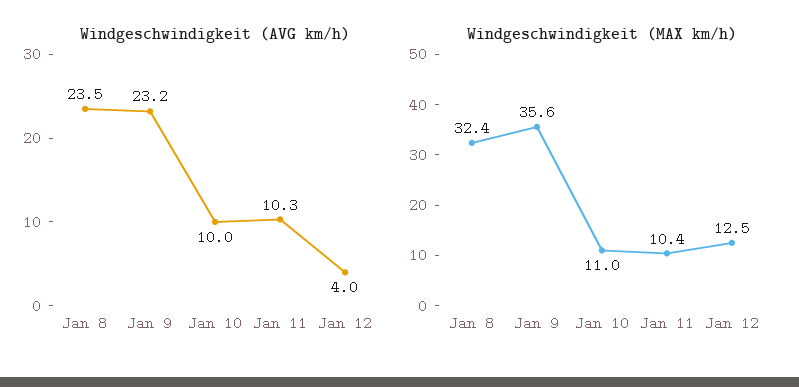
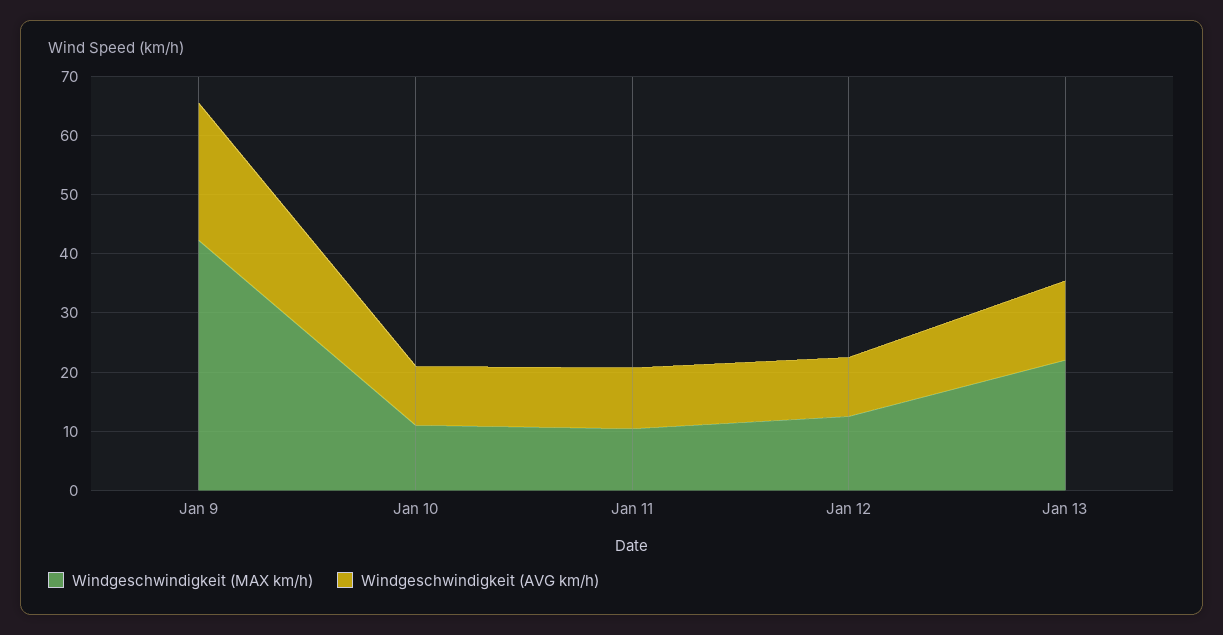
Windgeschwindigkeit (AVG km/h), Jan 8: 23.5 -> none
Windgeschwindigkeit (AVG km/h), Jan 12: 4 -> 10
Windgeschwindigkeit (MAX km/h), Jan 8: 32.4 -> none
Windgeschwindigkeit (MAX km/h), Jan 9: 35.6 -> 42
Windgeschwindigkeit (MAX km/h), Jan 13: none -> 22
Windgeschwindigkeit (AVG km/h), Jan 13: none -> 14

